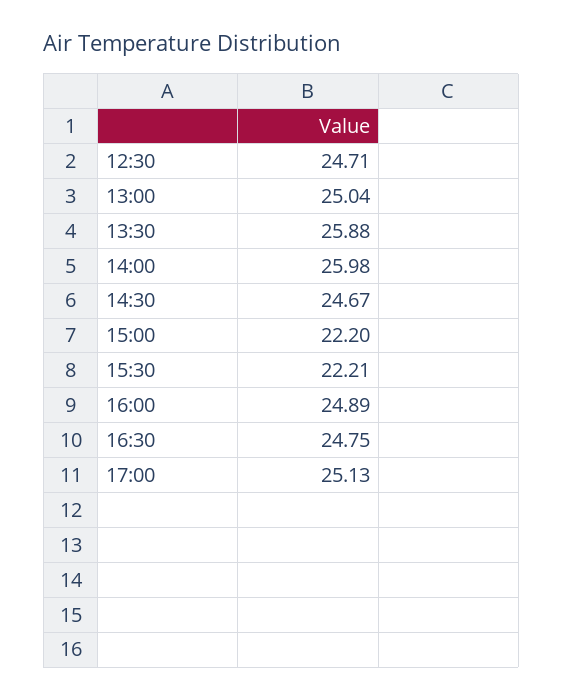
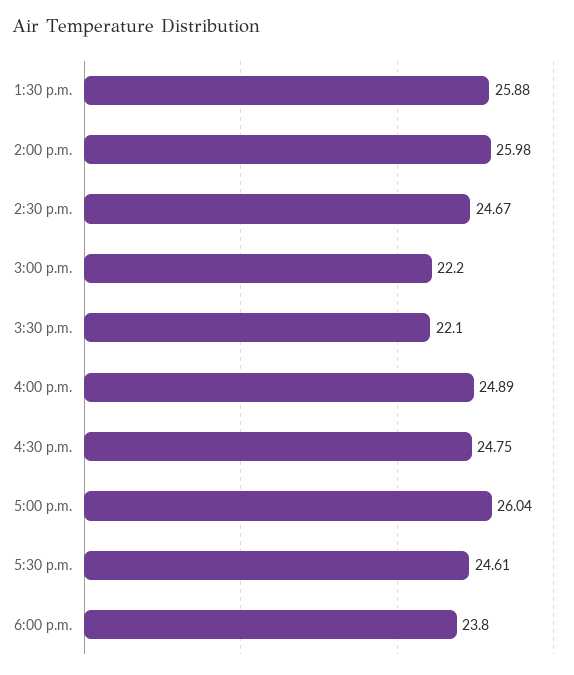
12:30: 24.71 -> none
13:00: 25.04 -> none
15:30: 22.21 -> 22.1
17:00: 25.13 -> 26.04
5:30 p.m.: none -> 24.61
6:00 p.m.: none -> 23.8

